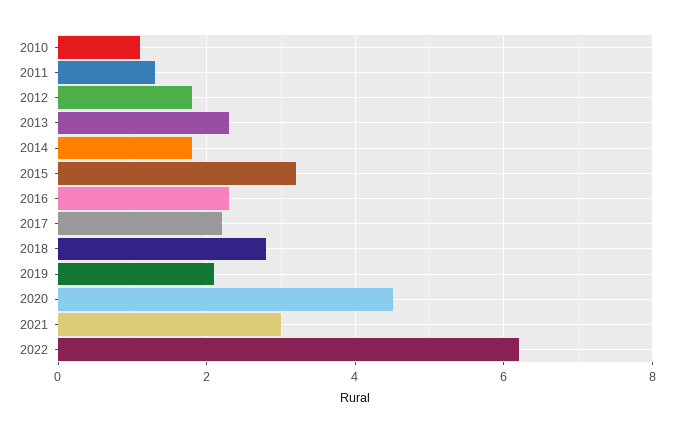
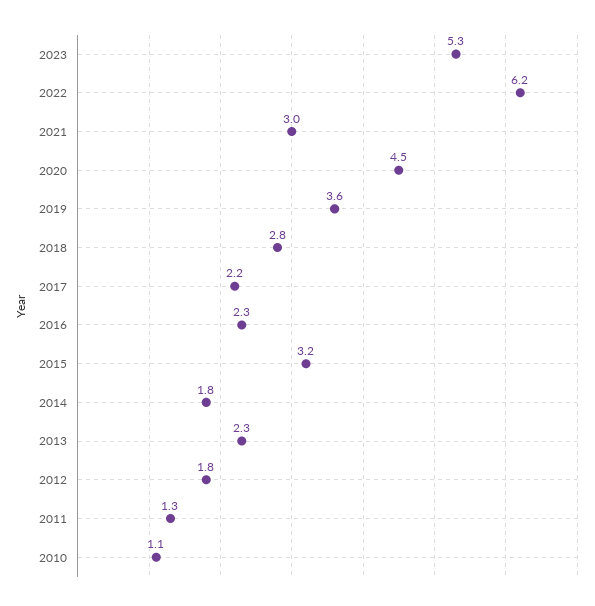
2019: 2 -> 3.6
2023: none -> 5.3

